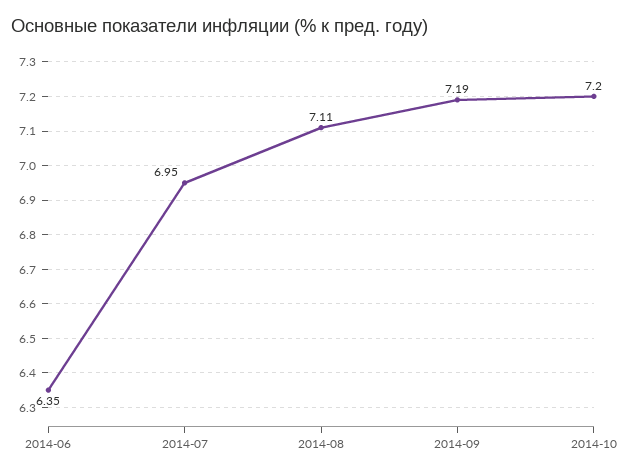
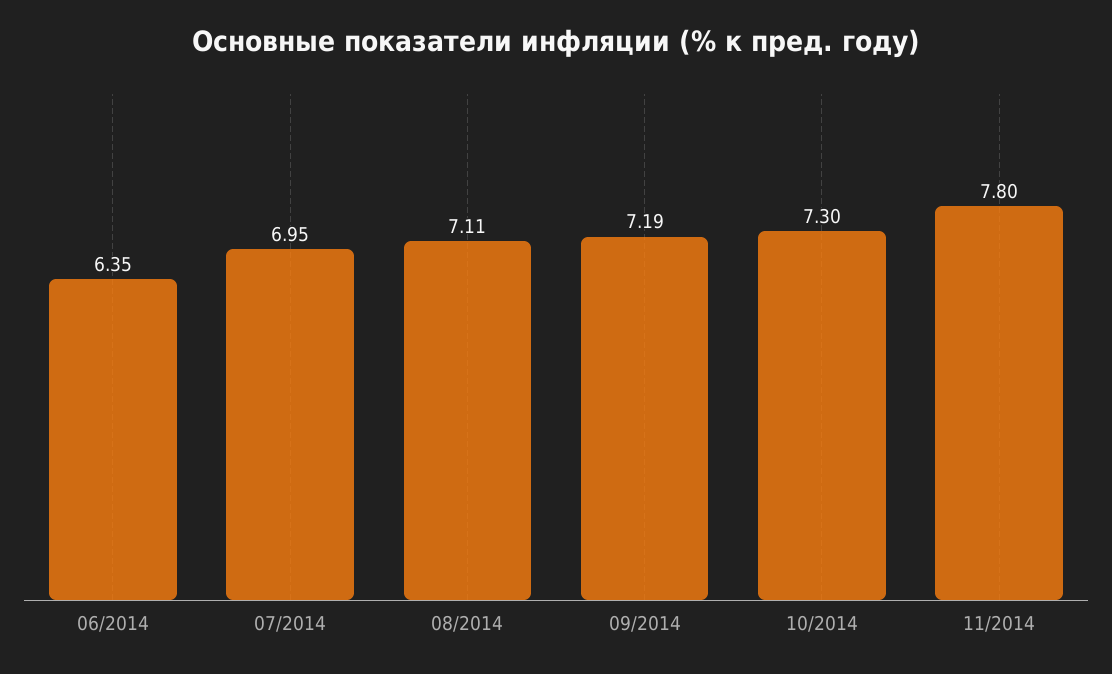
2014-10: 7.2 -> 7.3
11/2014: none -> 7.8

